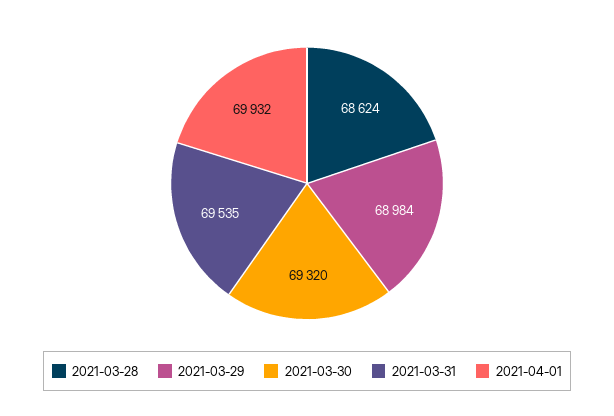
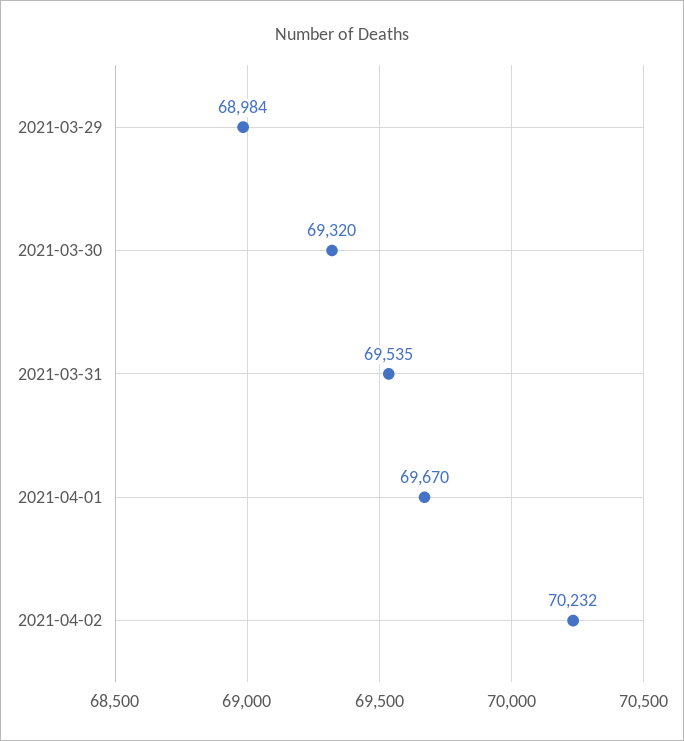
2021-03-28: 68624 -> none
2021-04-01: 69932 -> 69670
2021-04-02: none -> 70232

